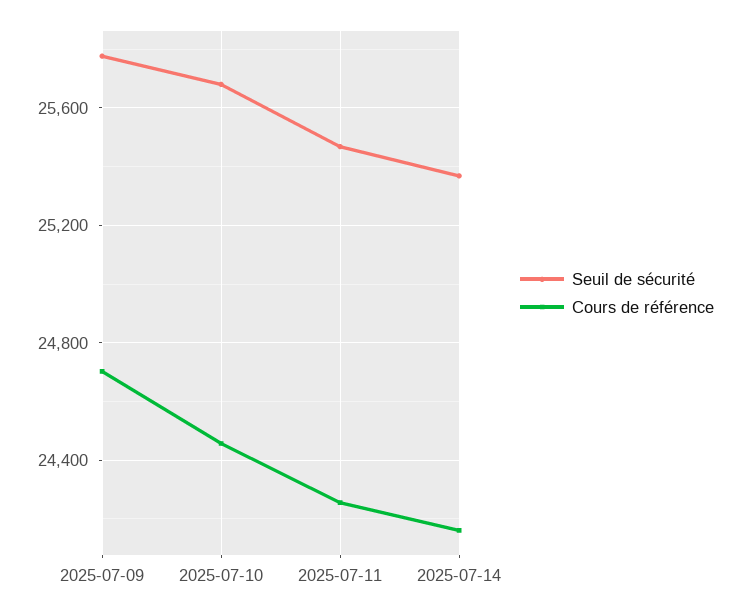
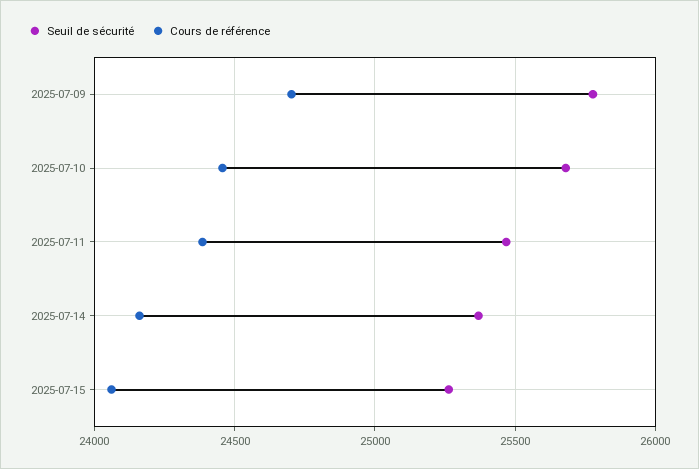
Cours de référence, 2025-07-11: 24250 -> 24400
Seuil de sécurité, 2025-07-15: none -> 25250
Cours de référence, 2025-07-15: none -> 24050

